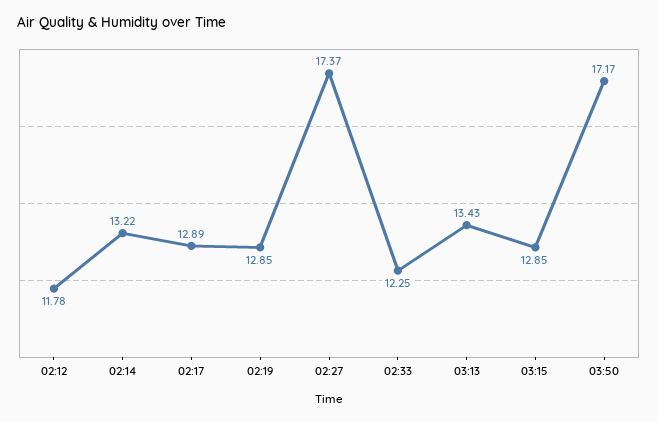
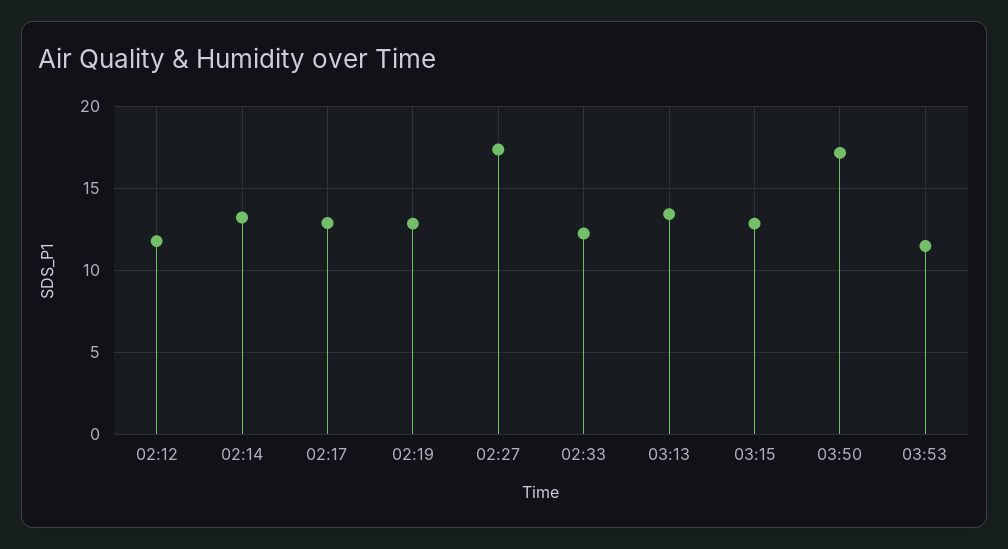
03:53: none -> 11.5

